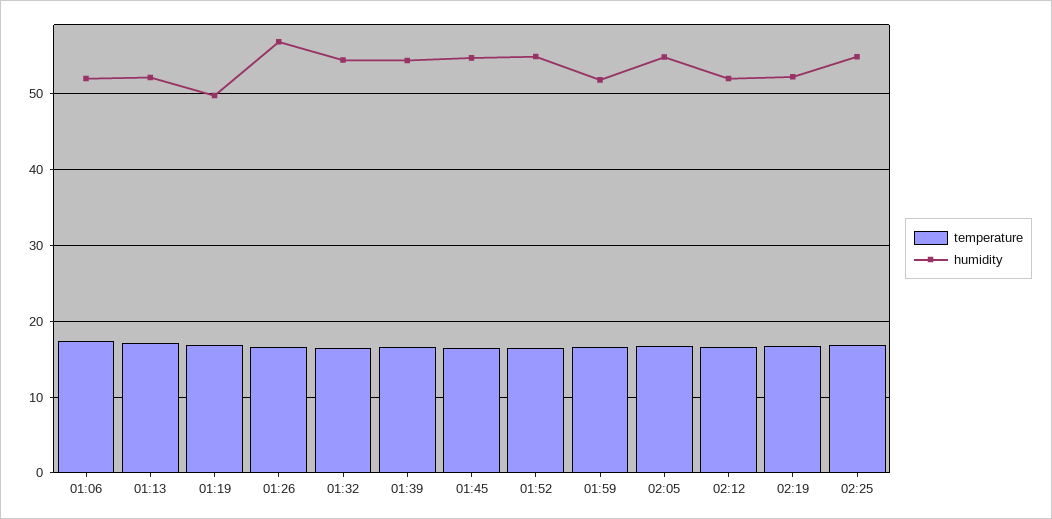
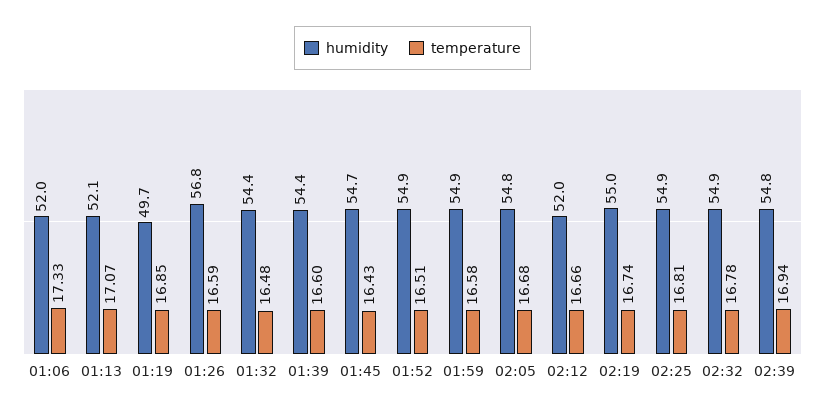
humidity, 01:59: 52 -> 54.9
humidity, 02:19: 52 -> 55
humidity, 02:32: none -> 54.9
temperature, 02:32: none -> 16.78
humidity, 02:39: none -> 54.8
temperature, 02:39: none -> 16.94

